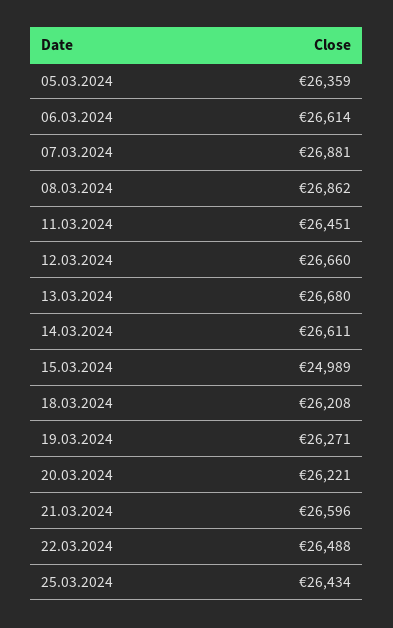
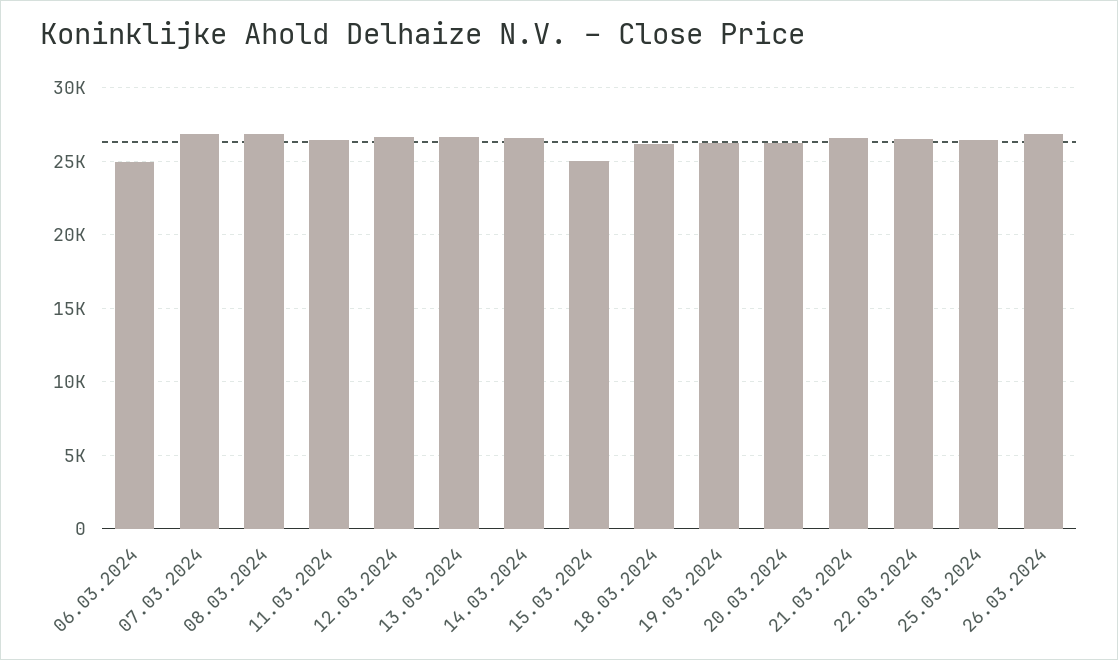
05.03.2024: 26359 -> none
06.03.2024: 26614 -> 25000
26.03.2024: none -> 27000

